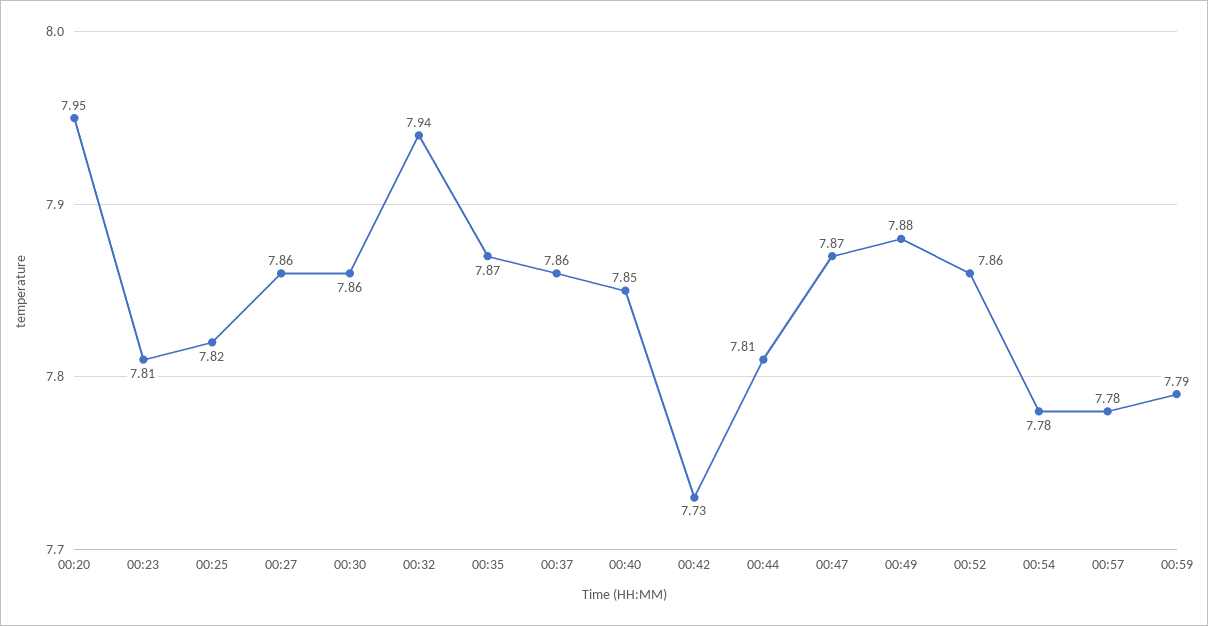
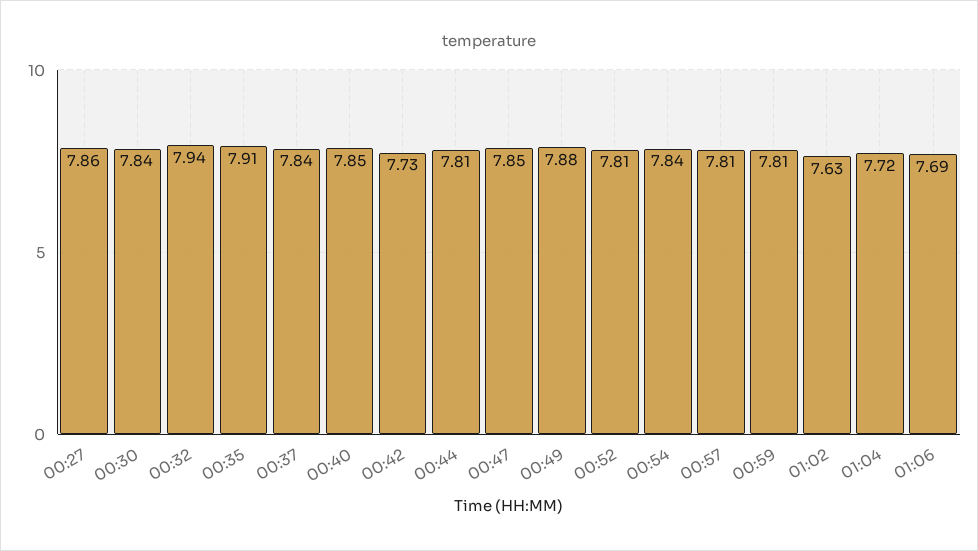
00:20: 7.95 -> none
00:23: 7.81 -> none
00:25: 7.82 -> none
00:30: 7.86 -> 7.84
00:35: 7.87 -> 7.91
00:37: 7.86 -> 7.84
00:47: 7.87 -> 7.85
00:52: 7.86 -> 7.81
00:54: 7.78 -> 7.84
00:57: 7.78 -> 7.81
00:59: 7.79 -> 7.81
01:02: none -> 7.63
01:04: none -> 7.72
01:06: none -> 7.69

